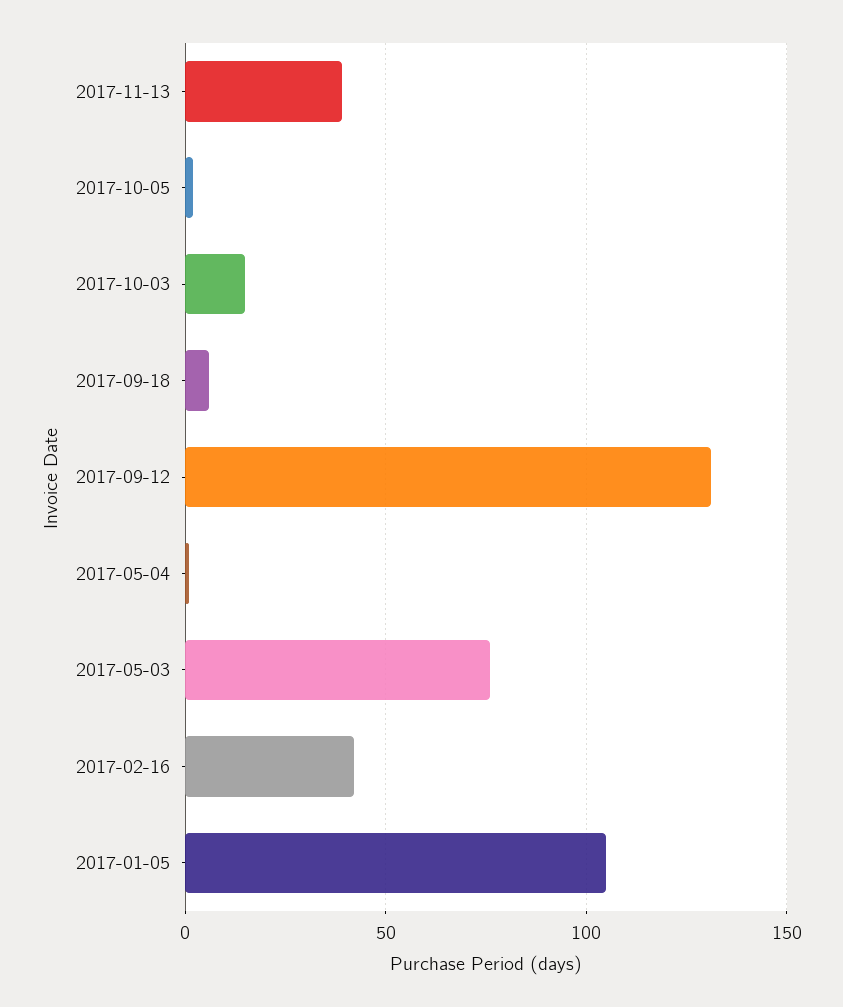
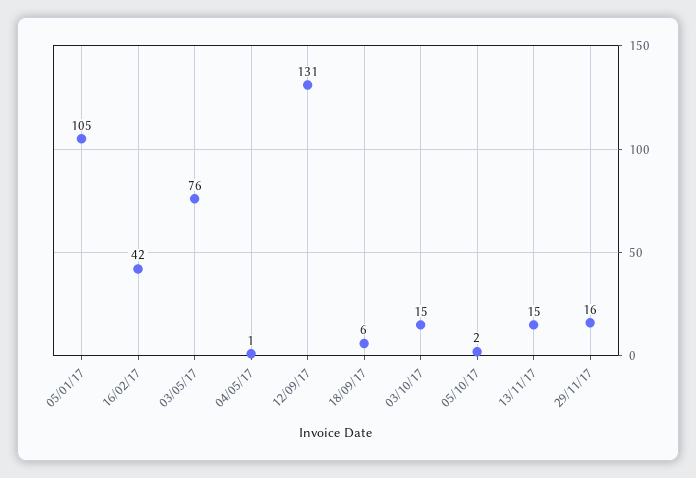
2017-11-13: 40 -> 15
29/11/17: none -> 16

